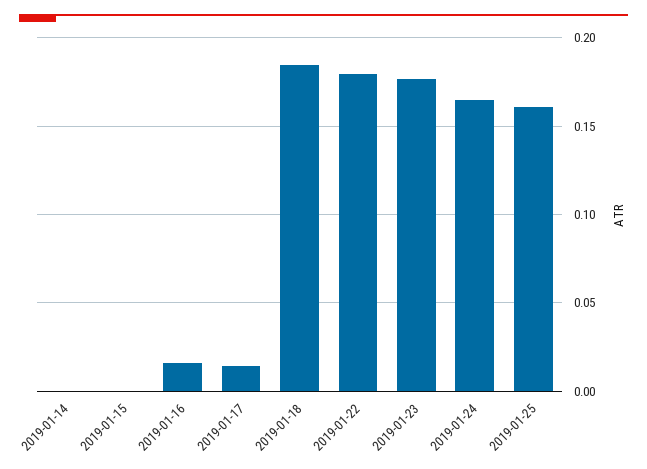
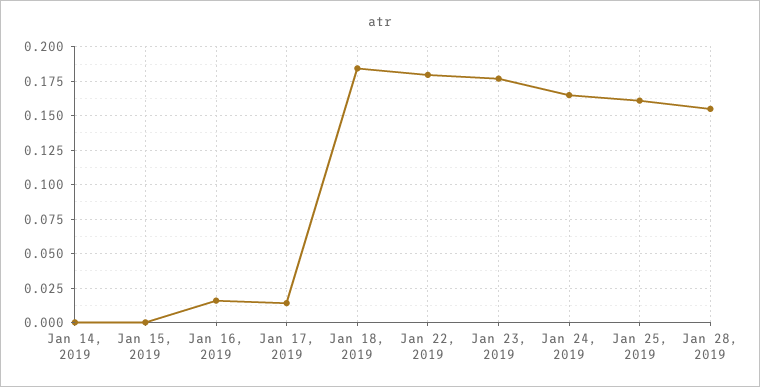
Jan 28, 2019: none -> 0.155

